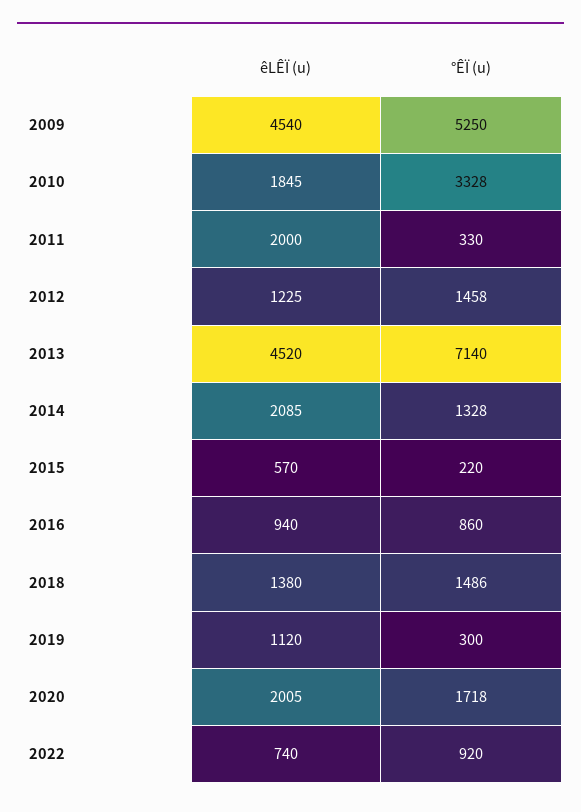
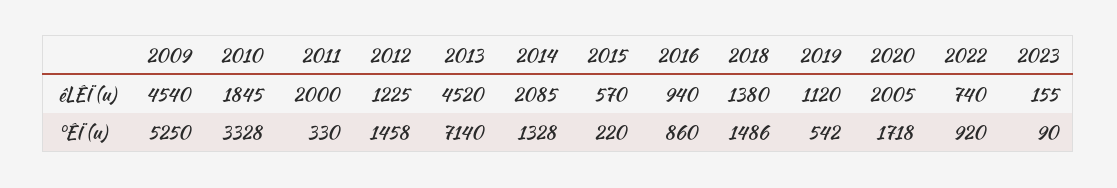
°ÊÏ (u), 2019: 300 -> 542
êLÊÏ (u), 2023: none -> 155
°ÊÏ (u), 2023: none -> 90

